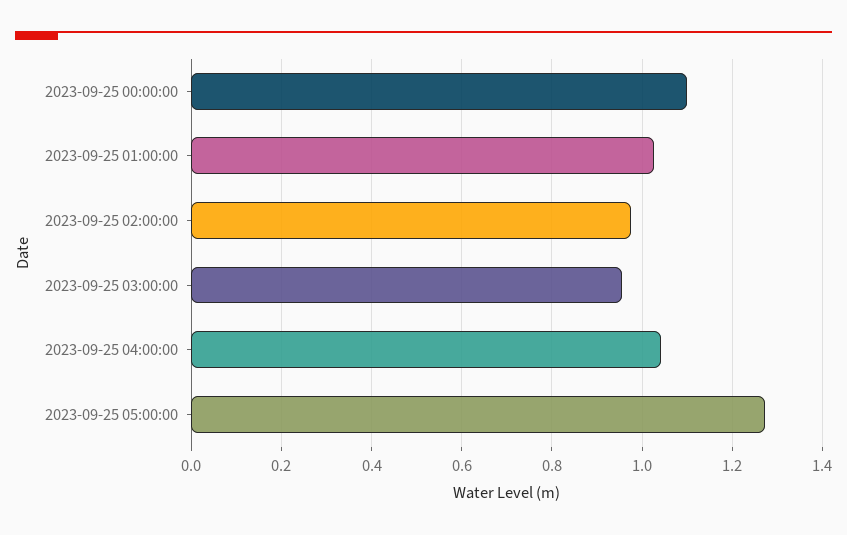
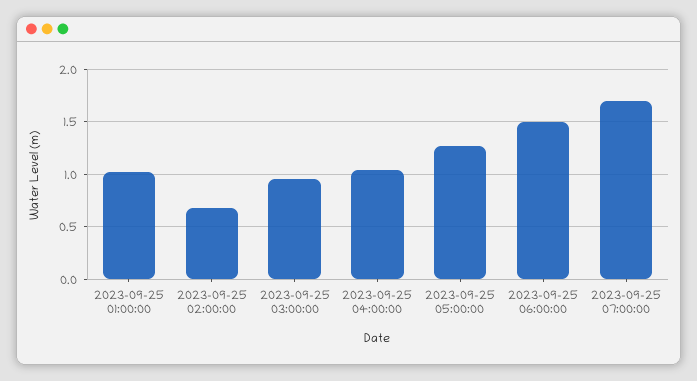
2023-09-25 00:00:00: 1.1 -> none
2023-09-25 02:00:00: 0.98 -> 0.7
2023-09-25 06:00:00: none -> 1.5
2023-09-25 07:00:00: none -> 1.7

